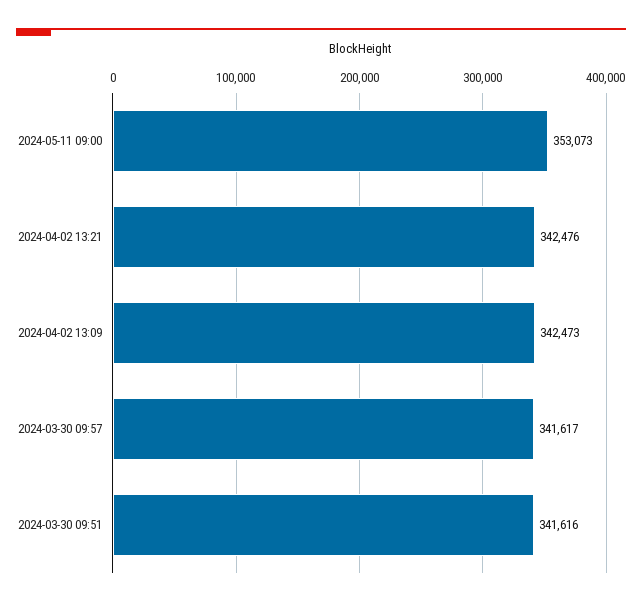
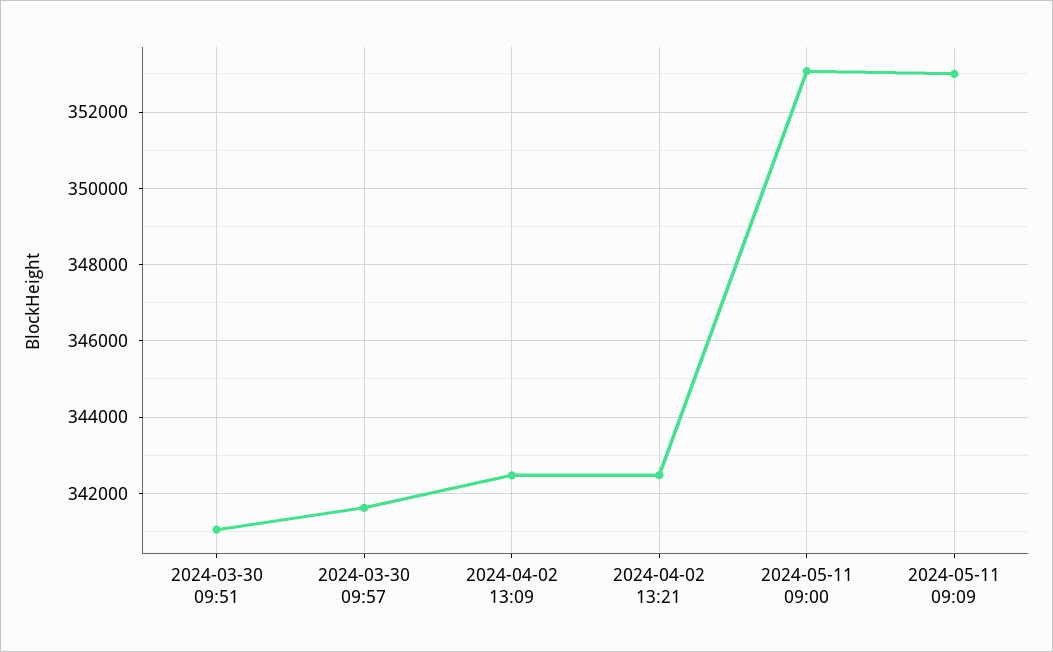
2024-03-30 09:51: 341616 -> 341000
2024-05-11 09:09: none -> 353000

